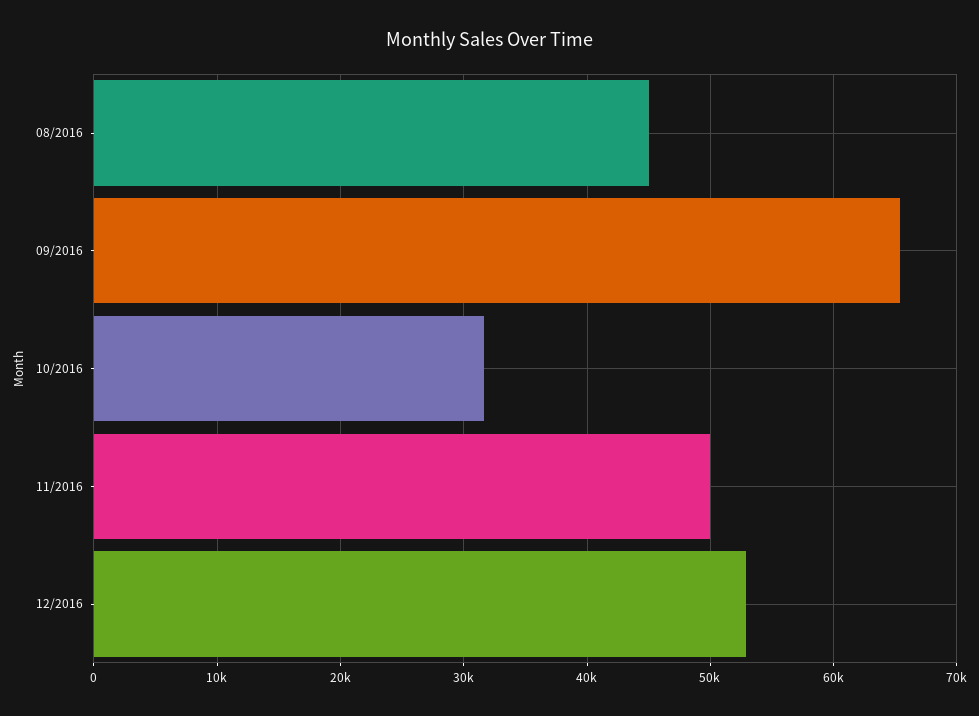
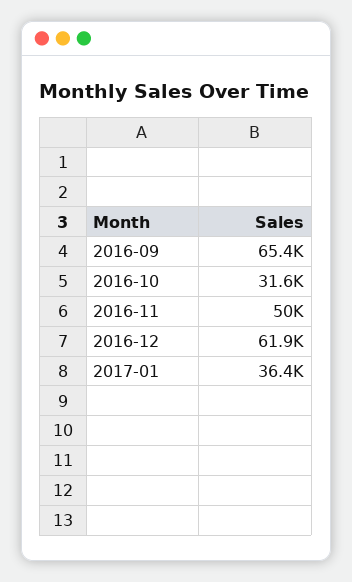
08/2016: 45000 -> none
12/2016: 53000 -> 61900
2017-01: none -> 36400

